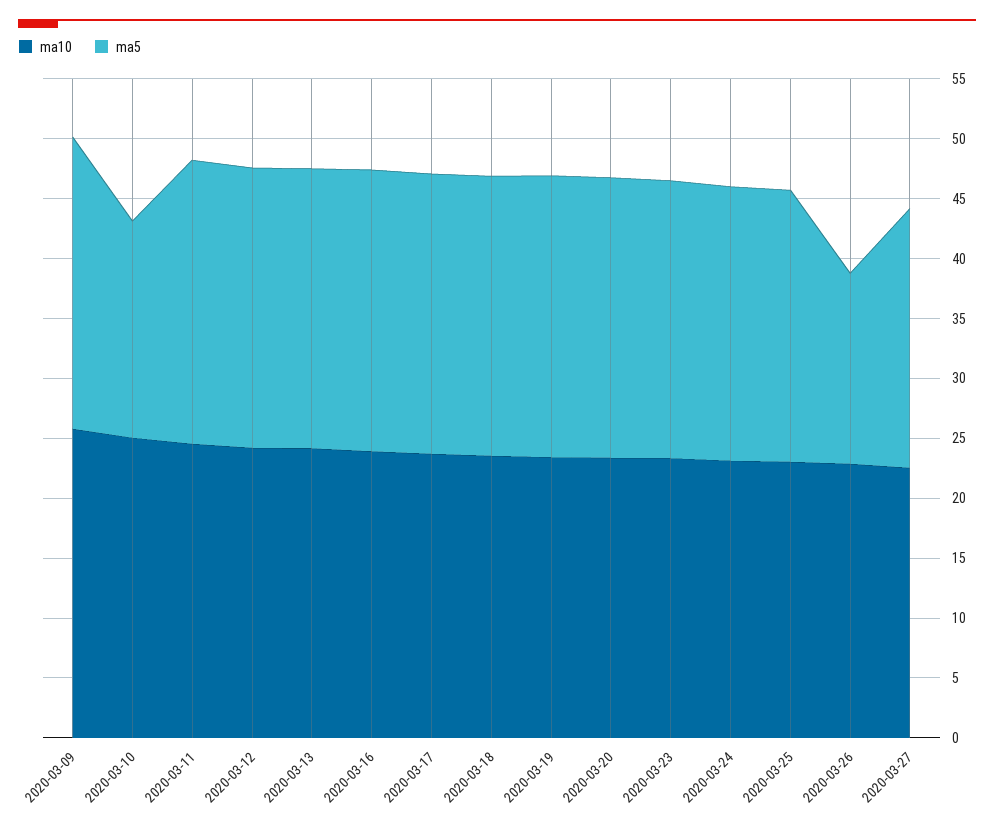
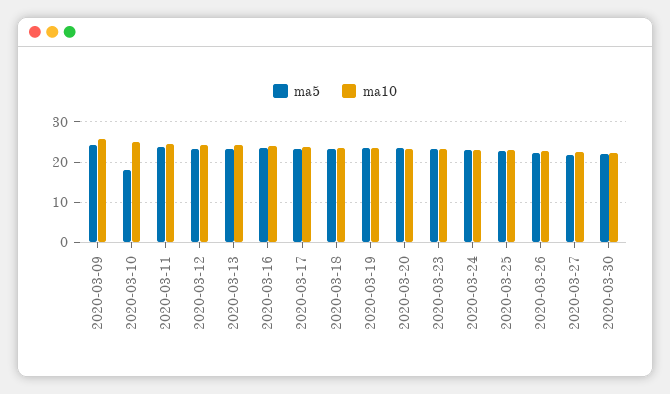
ma5, 2020-03-26: 16 -> 22
ma5, 2020-03-30: none -> 22
ma10, 2020-03-30: none -> 22

